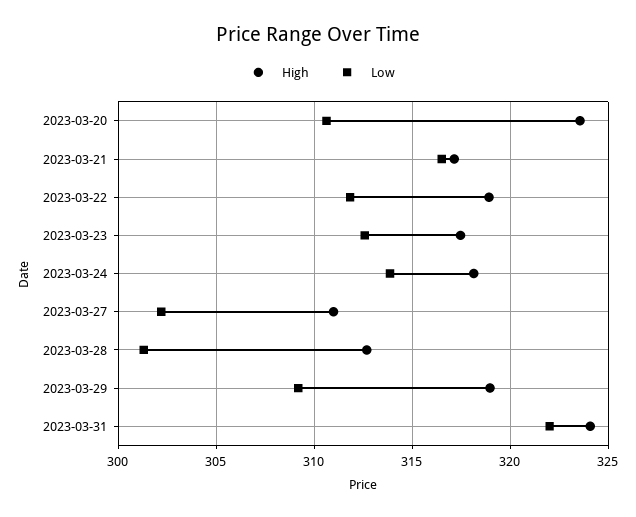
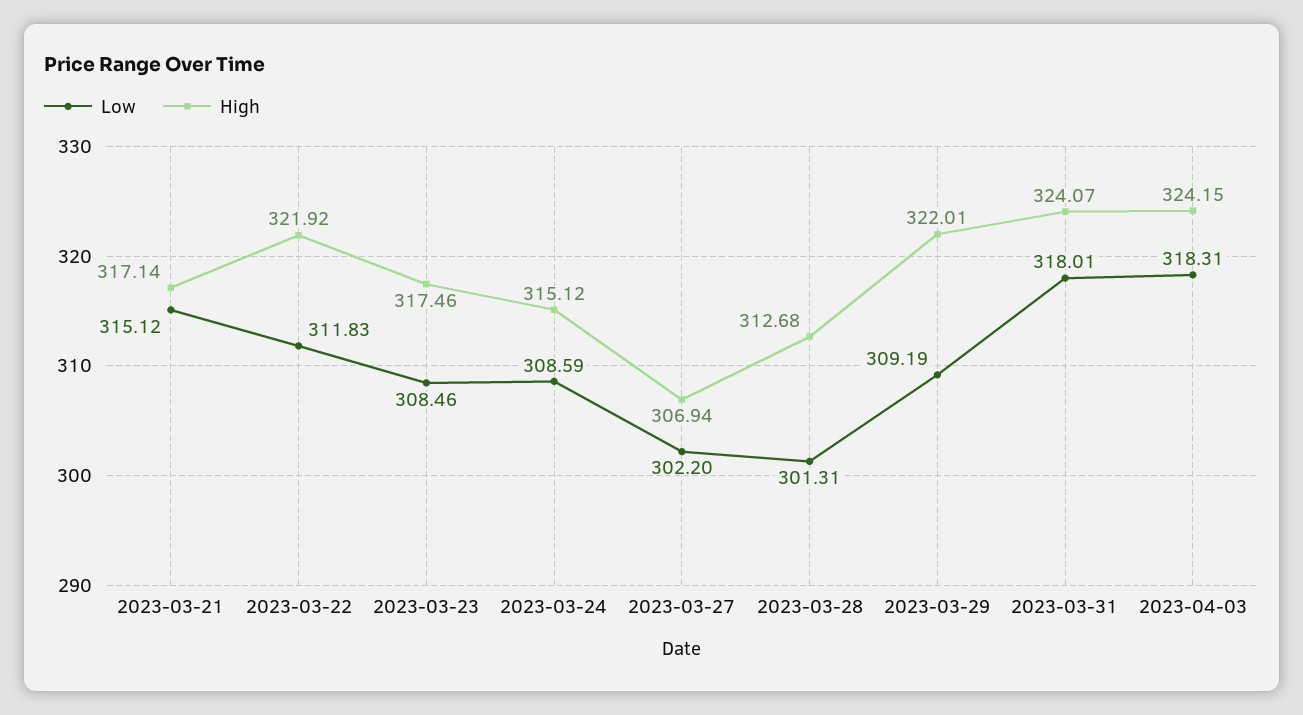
High, 2023-03-20: 323.5 -> none
Low, 2023-03-20: 310.5 -> none
Low, 2023-03-21: 316.5 -> 315.12
High, 2023-03-22: 319 -> 321.92
Low, 2023-03-23: 312.5 -> 308.46
High, 2023-03-24: 318 -> 315.12
Low, 2023-03-24: 314 -> 308.59
High, 2023-03-27: 311 -> 306.94
High, 2023-03-29: 319 -> 322.01
Low, 2023-03-31: 322 -> 318.01
Low, 2023-04-03: none -> 318.31
High, 2023-04-03: none -> 324.15

